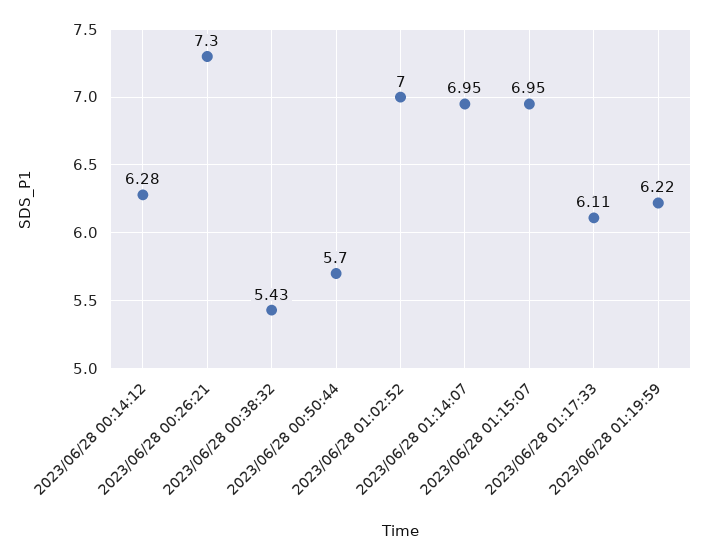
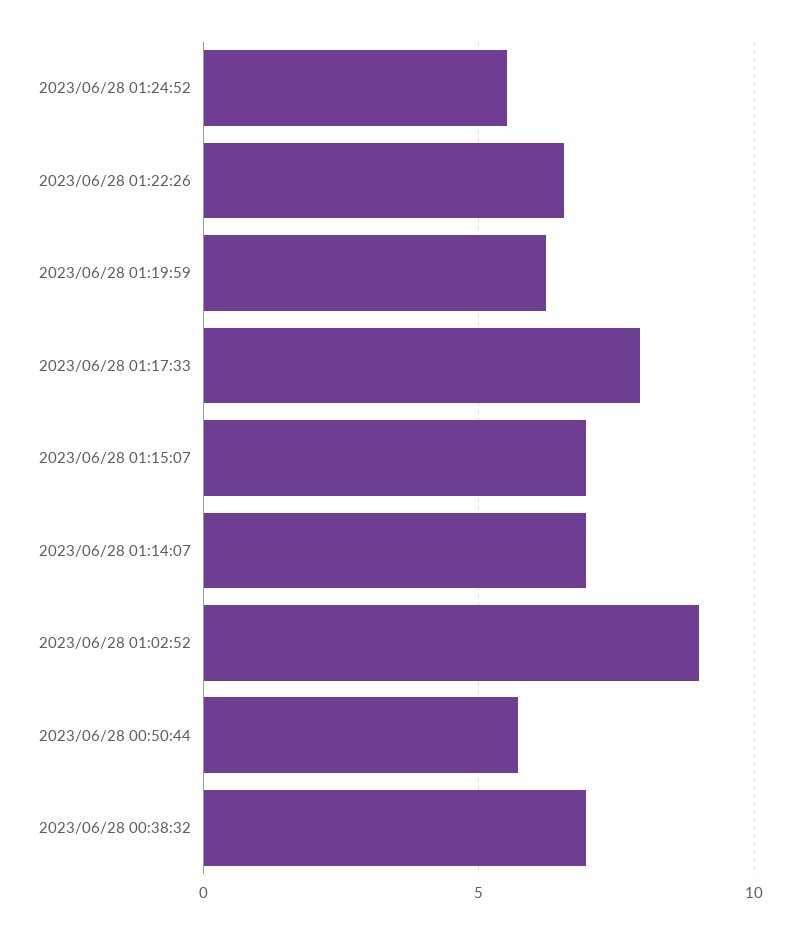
2023/06/28 00:14:12: 6.28 -> none
2023/06/28 00:26:21: 7.3 -> none
2023/06/28 00:38:32: 5.43 -> 7
2023/06/28 01:02:52: 7 -> 9
2023/06/28 01:17:33: 6.11 -> 8
2023/06/28 01:24:52: none -> 5.5
2023/06/28 01:22:26: none -> 6.5

